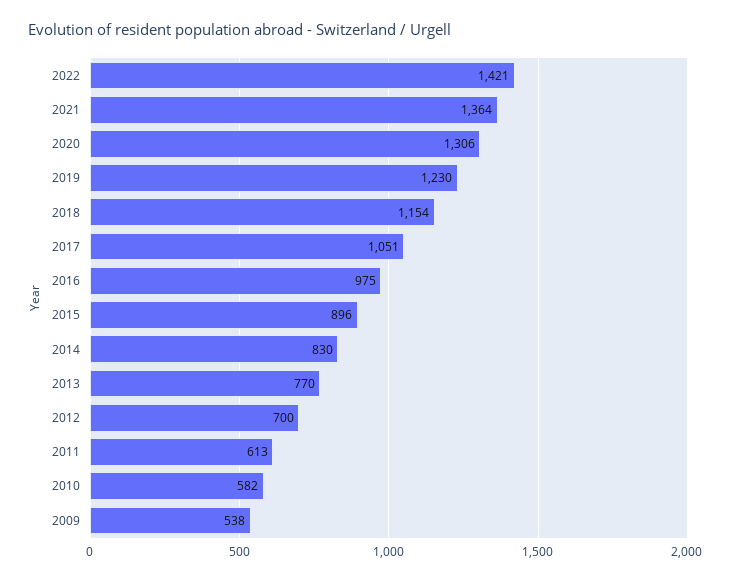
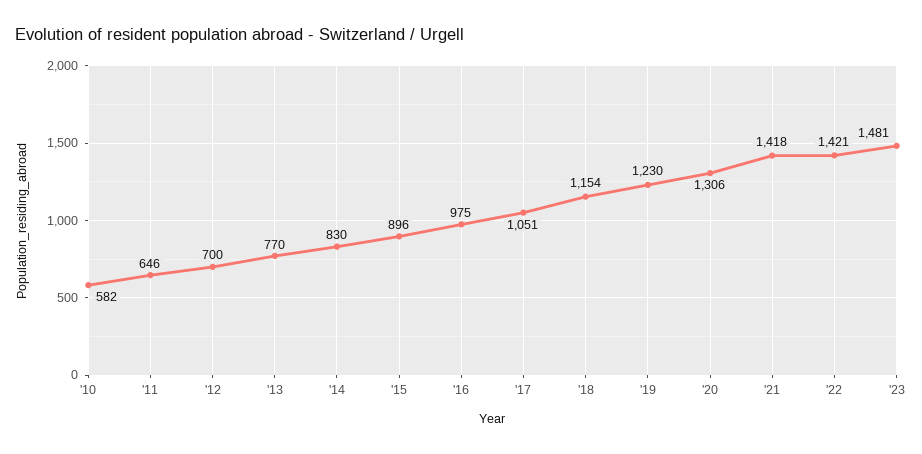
2021: 1364 -> 1418
2011: 613 -> 646
2009: 538 -> none
'23: none -> 1481

